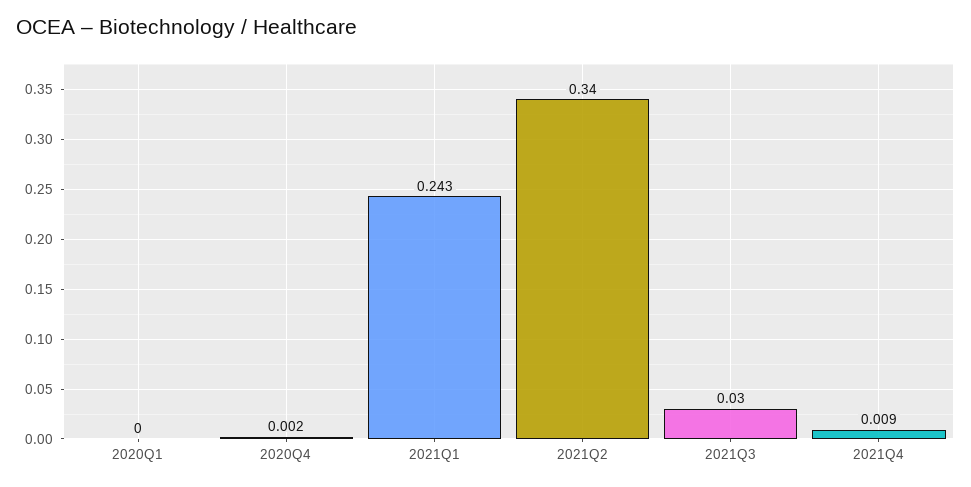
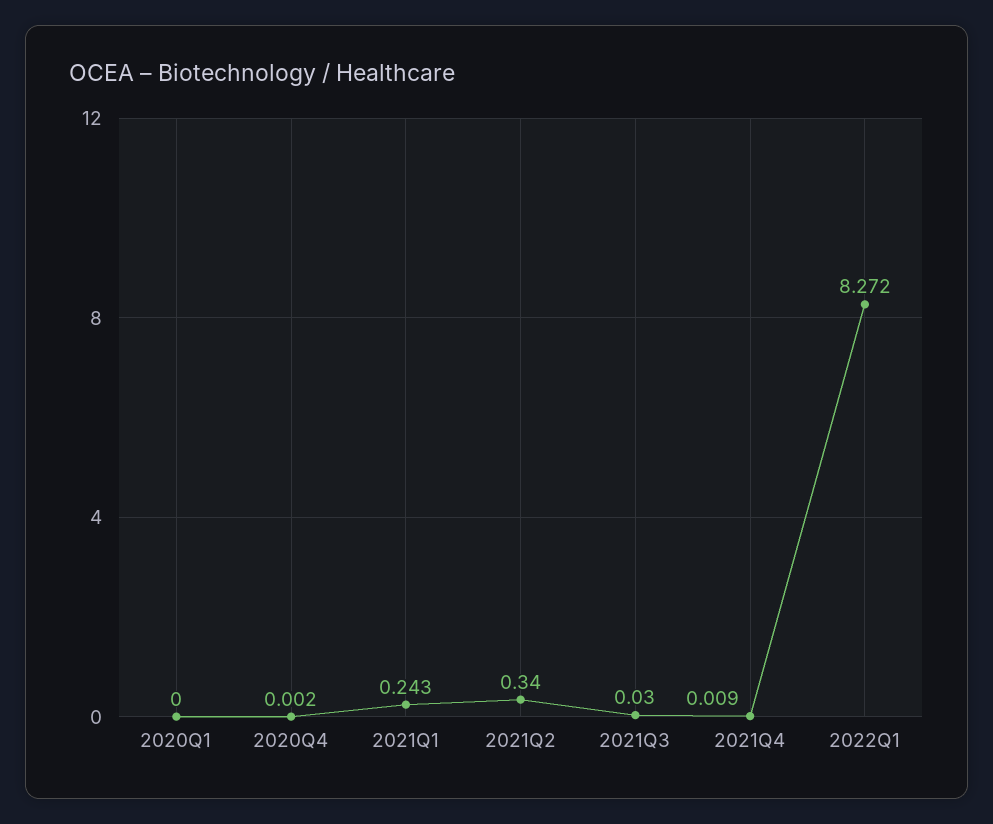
2022Q1: none -> 8.272

